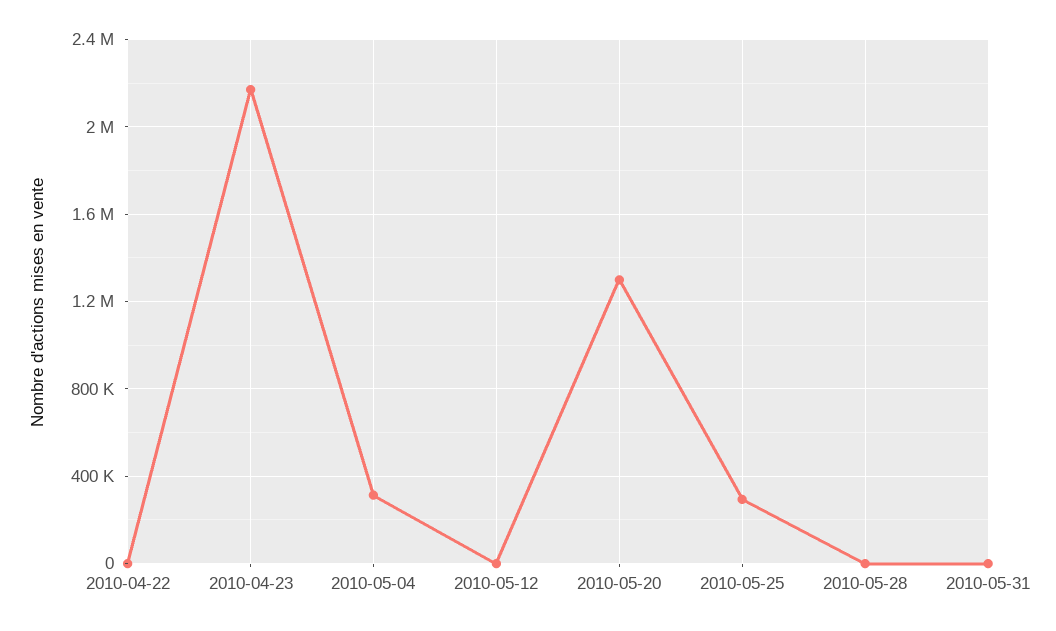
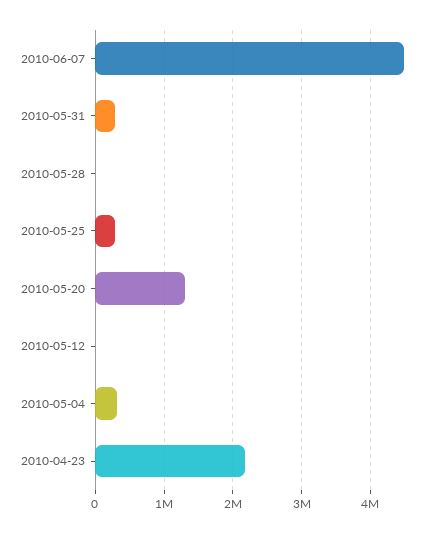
2010-04-22: 0 -> none
2010-05-31: 0 -> 300000
2010-06-07: none -> 4500000

